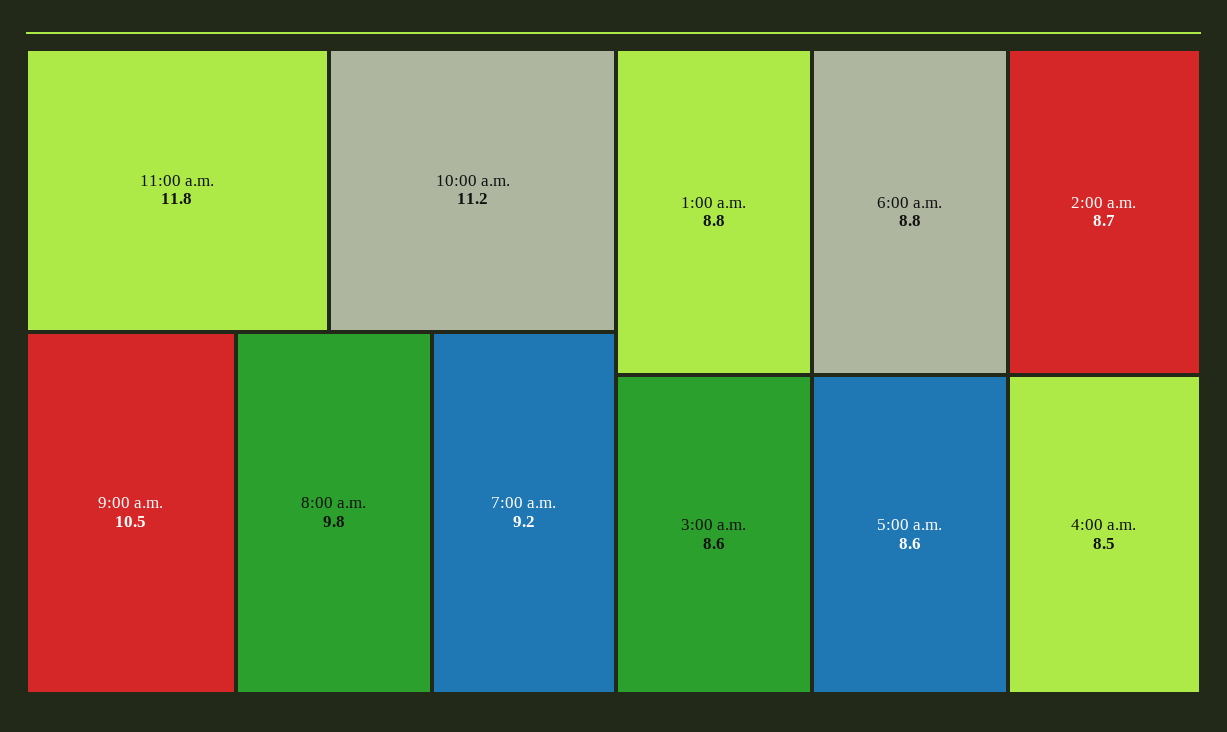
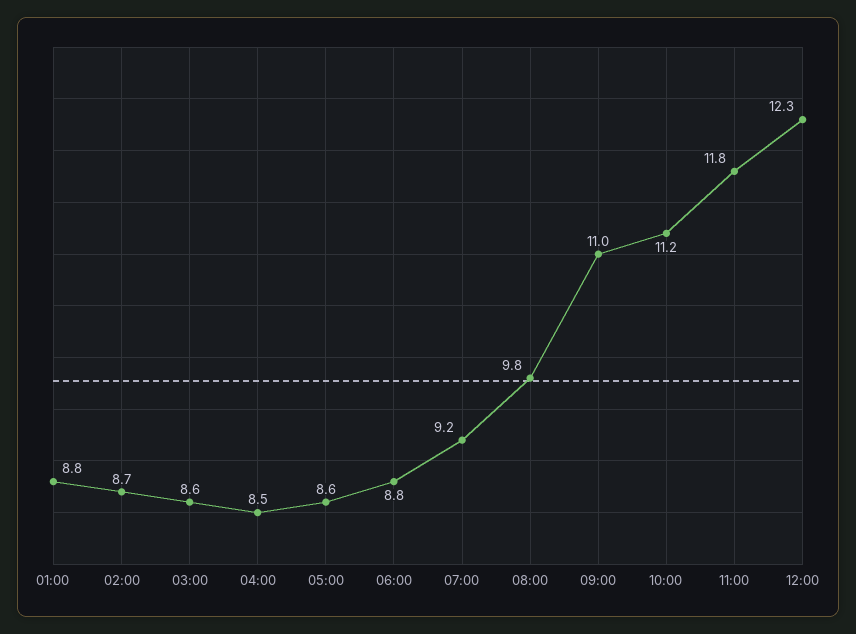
9:00 a.m.: 10.5 -> 11
12:00: none -> 12.3

